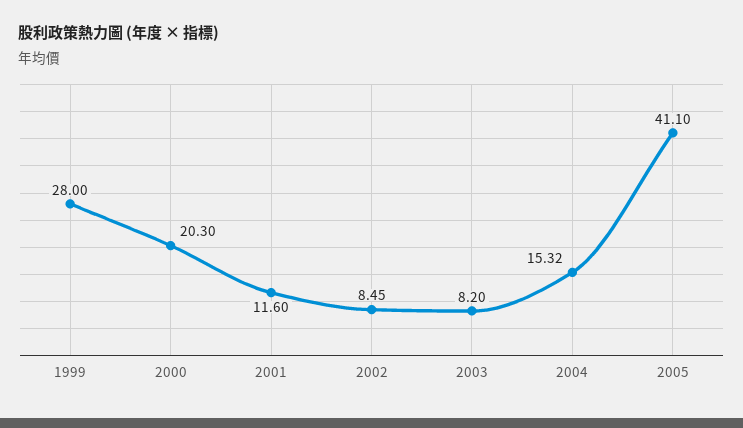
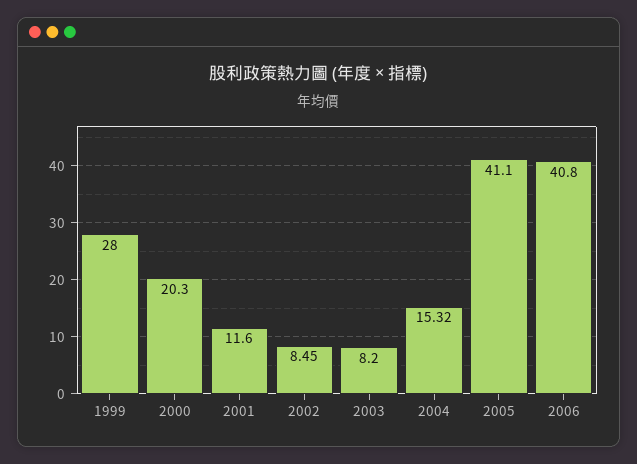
2006: none -> 40.8

